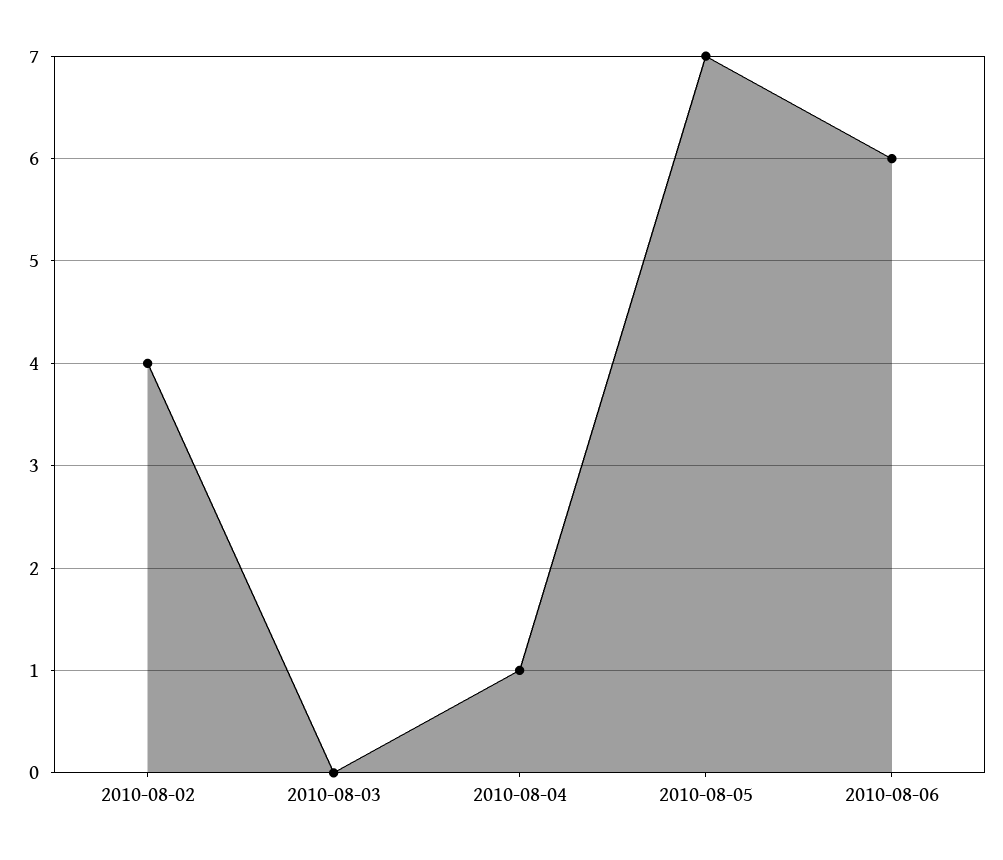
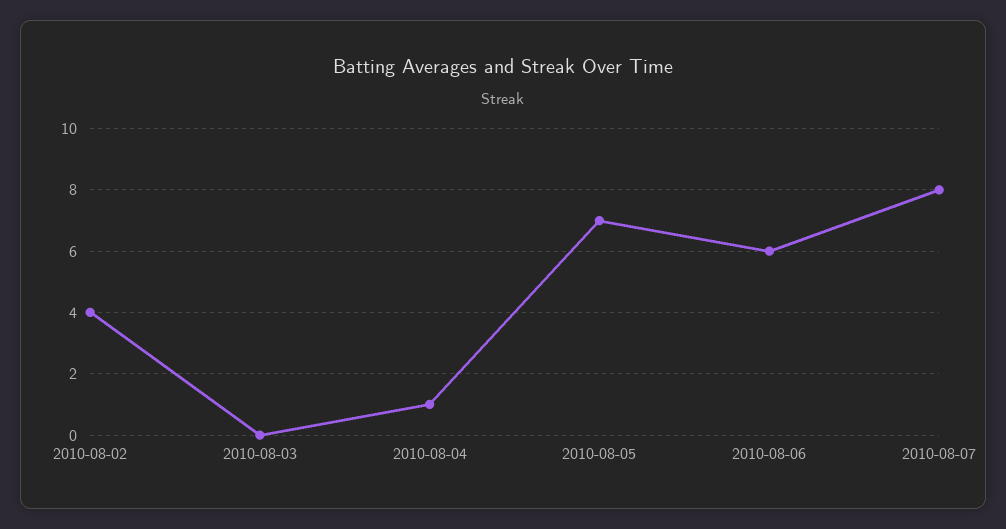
2010-08-07: none -> 8

